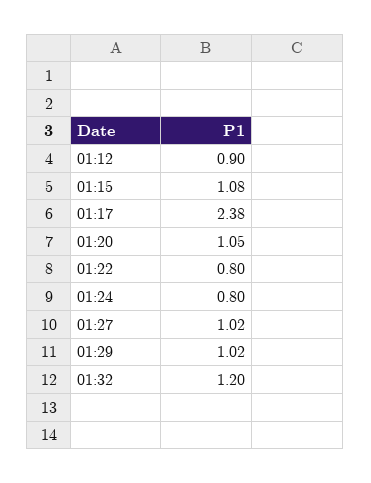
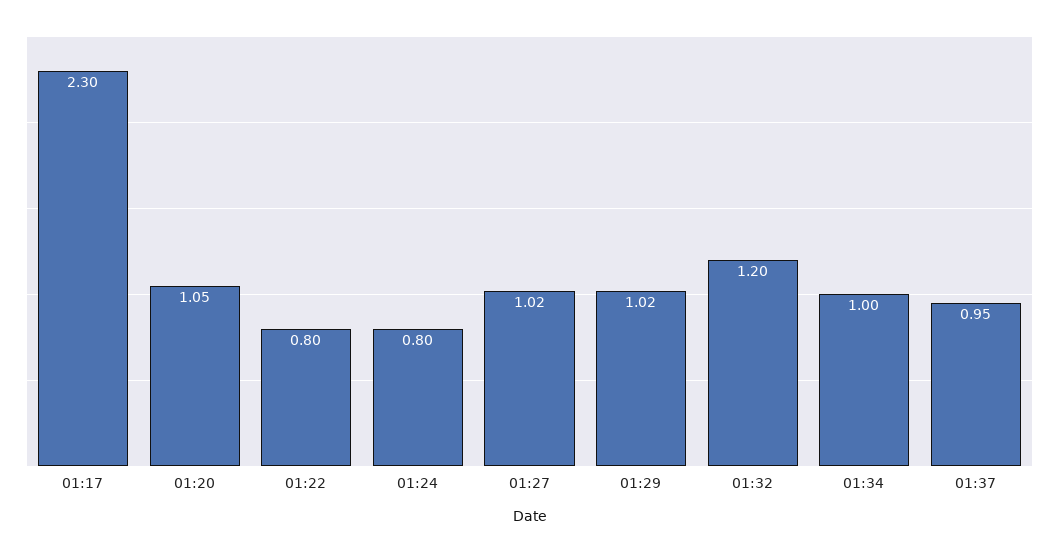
01:12: 0.9 -> none
01:15: 1.08 -> none
01:17: 2.38 -> 2.3
01:34: none -> 1
01:37: none -> 0.95

